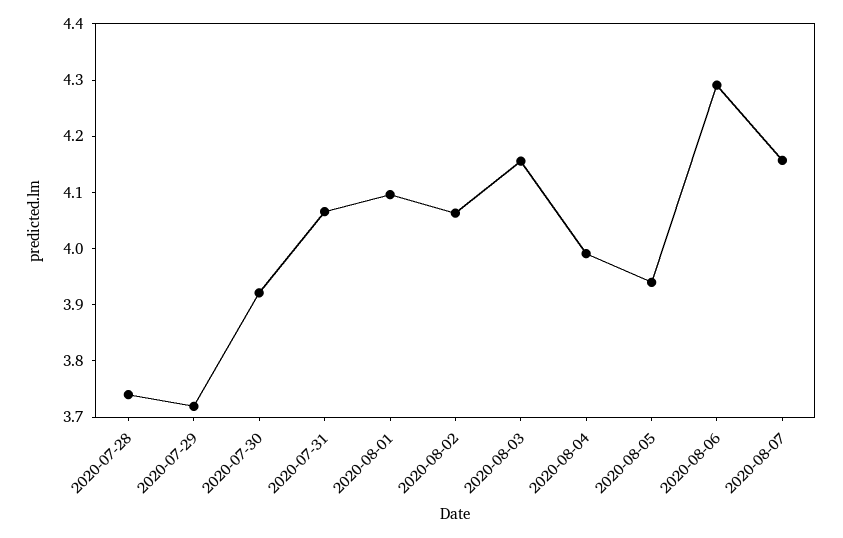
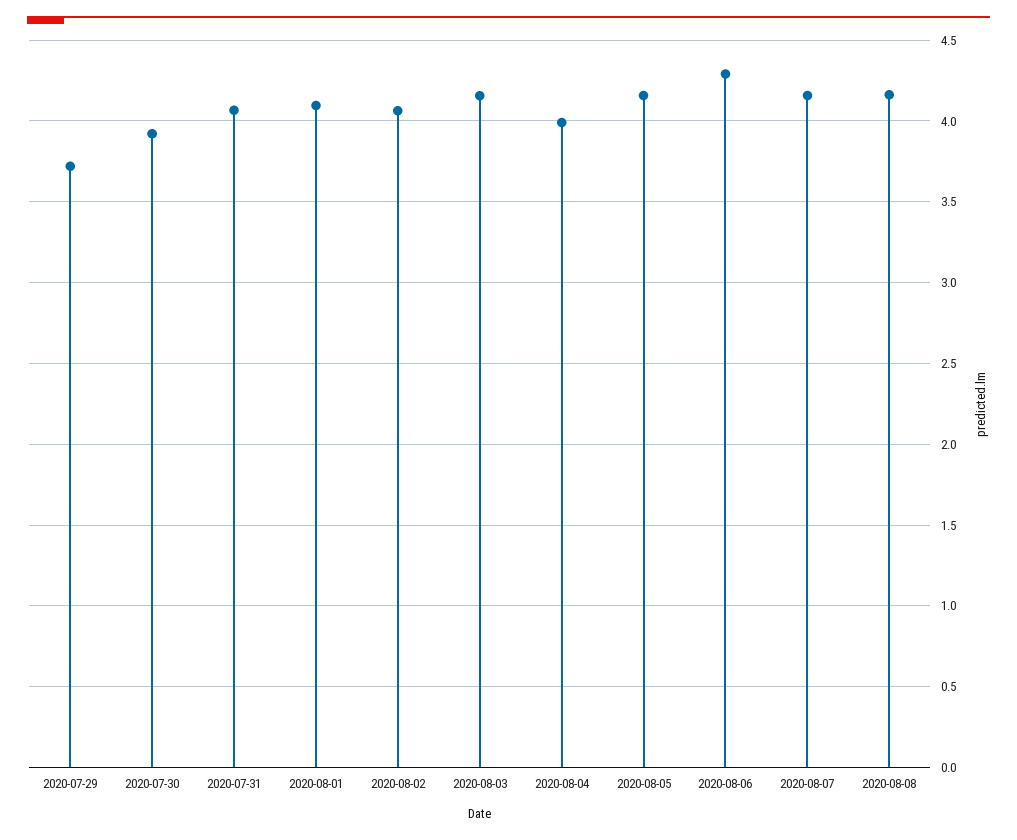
2020-07-28: 3.74 -> none
2020-08-05: 3.94 -> 4.15
2020-08-08: none -> 4.15

